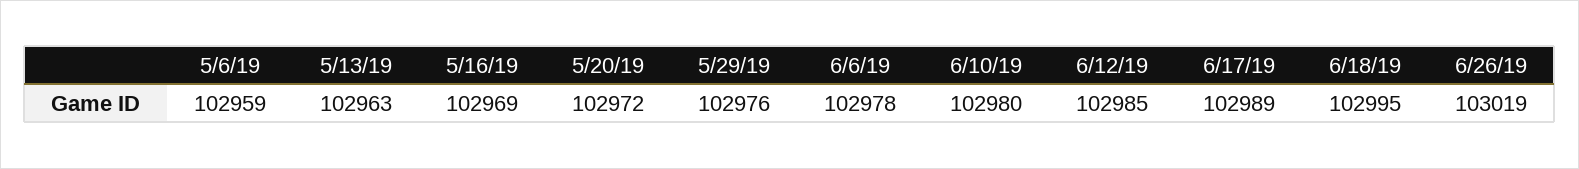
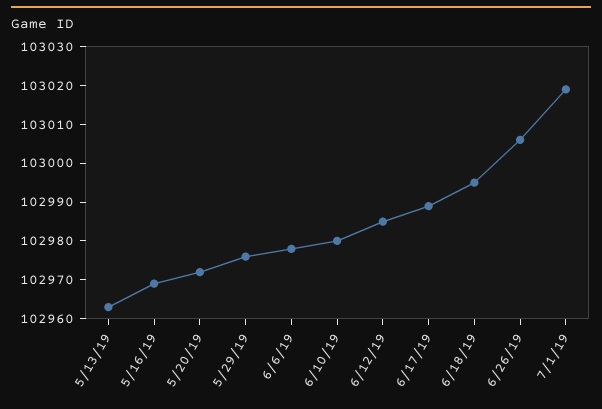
5/6/19: 102959 -> none
6/26/19: 103019 -> 103005
7/1/19: none -> 103020

